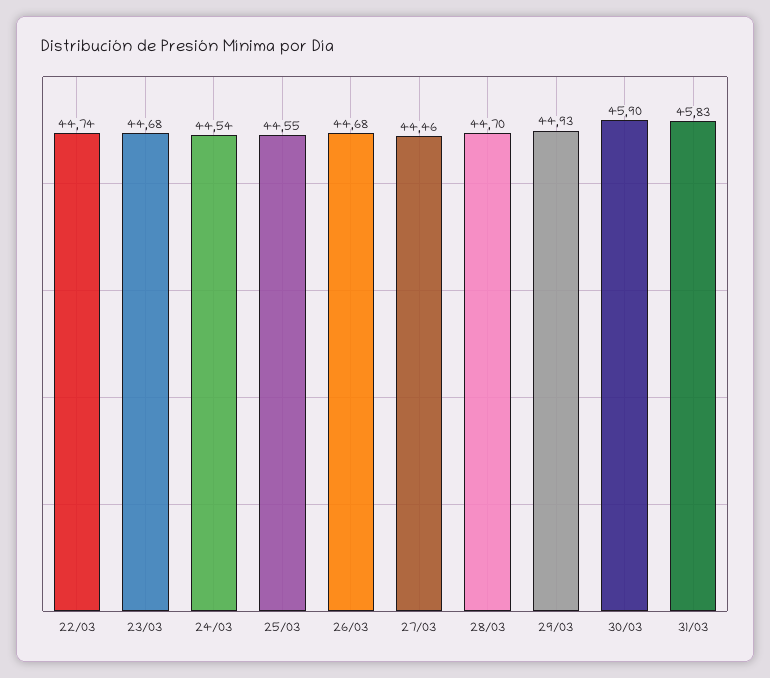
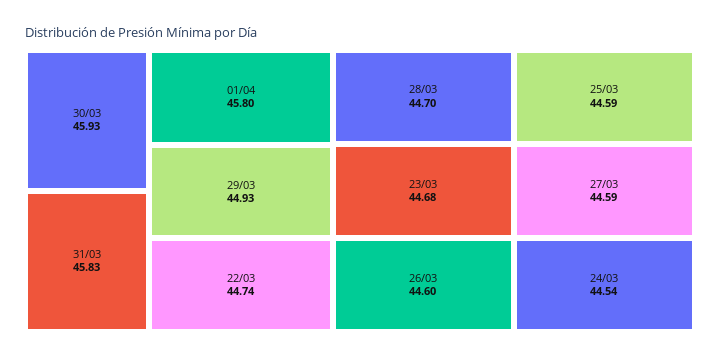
25/03: 44.55 -> 44.59
26/03: 44.68 -> 44.6
27/03: 44.46 -> 44.59
30/03: 45.9 -> 45.93
01/04: none -> 45.8

